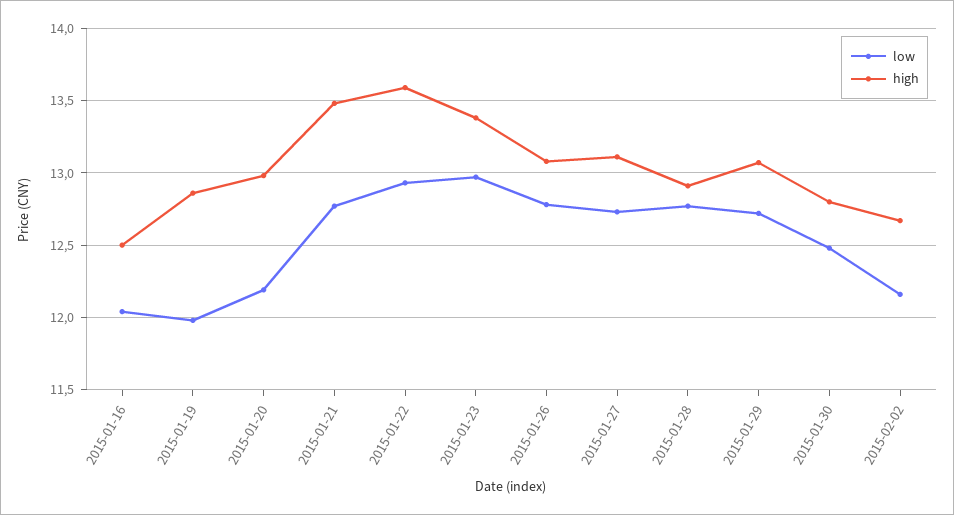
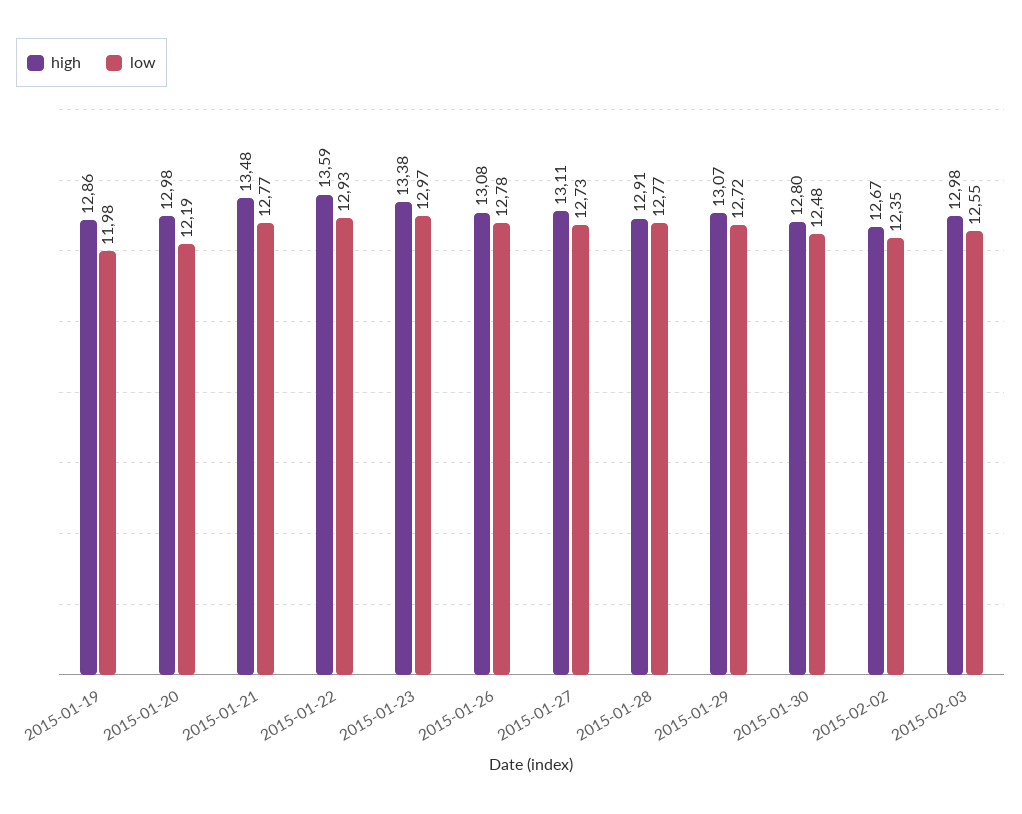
low, 2015-01-16: 12.05 -> none
high, 2015-01-16: 12.5 -> none
low, 2015-02-02: 12.15 -> 12.35
high, 2015-02-03: none -> 12.98
low, 2015-02-03: none -> 12.55

